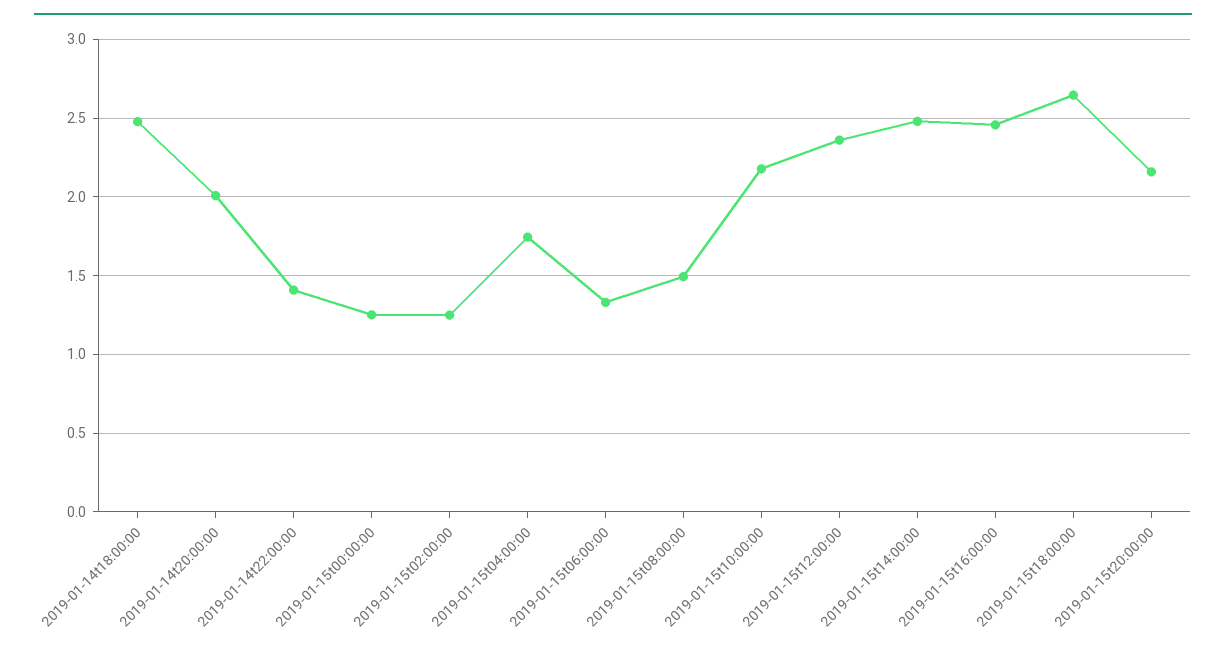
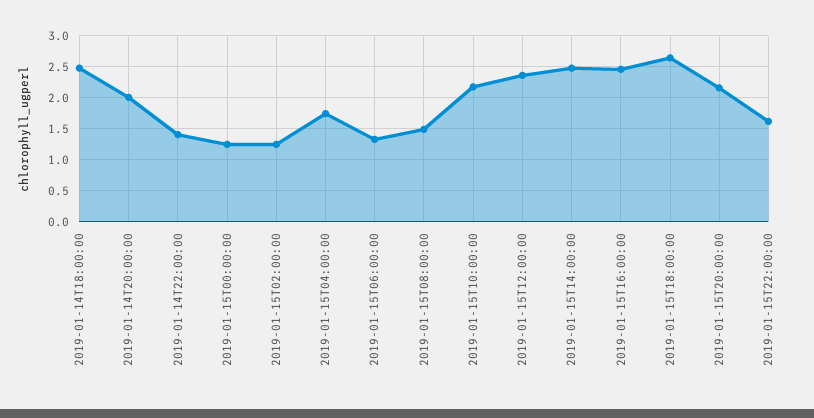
2019-01-15T22:00:00: none -> 1.6

